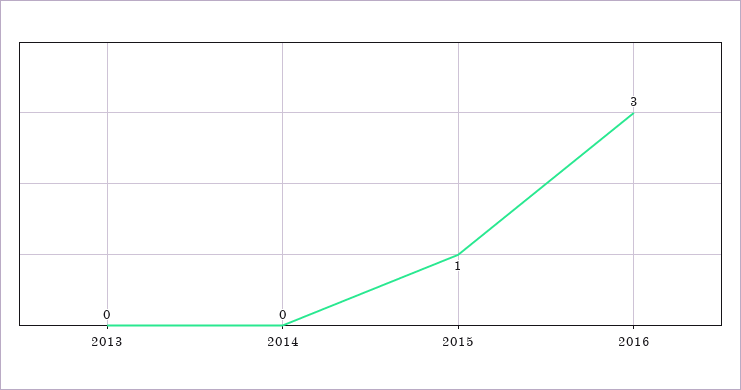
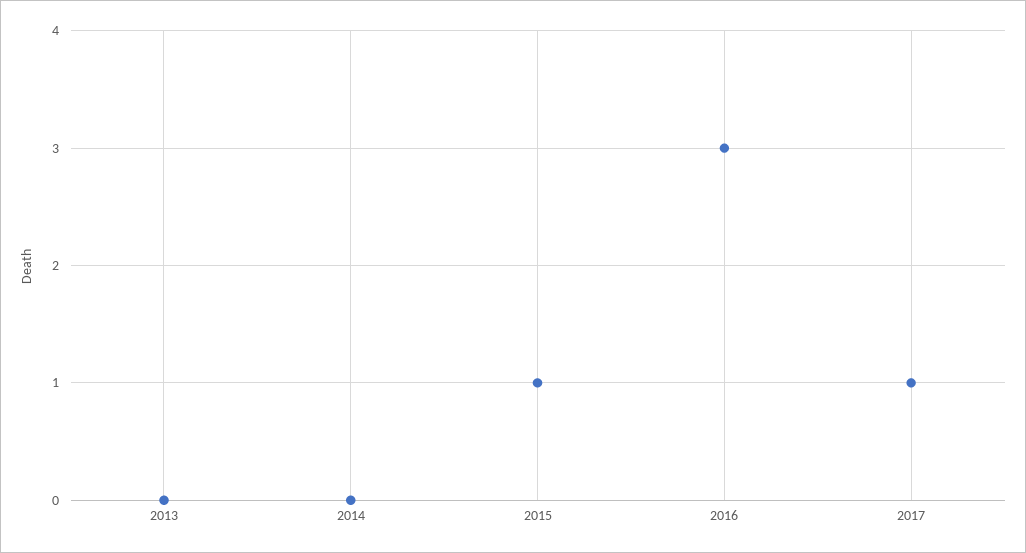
2017: none -> 1

